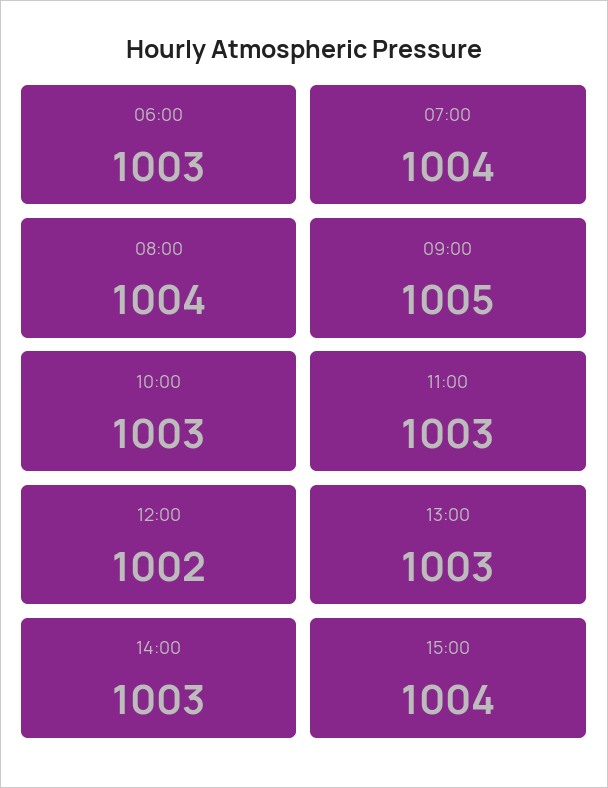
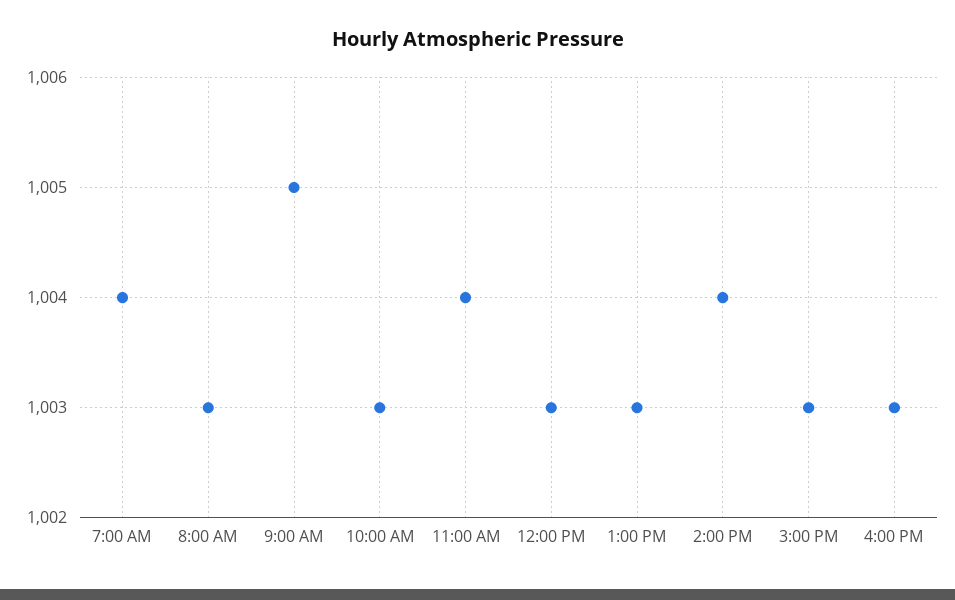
06:00: 1003 -> none
08:00: 1004 -> 1003
11:00: 1003 -> 1004
12:00: 1002 -> 1003
14:00: 1003 -> 1004
15:00: 1004 -> 1003
4:00 PM: none -> 1003

